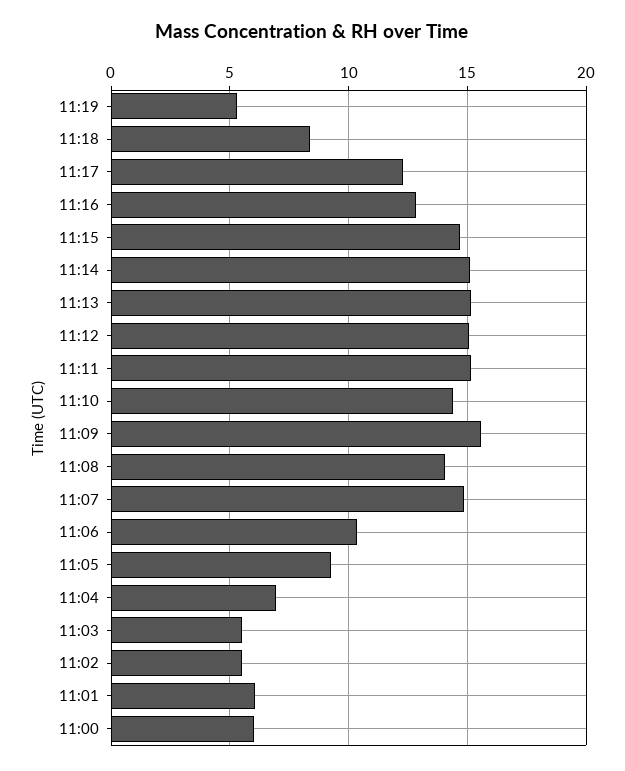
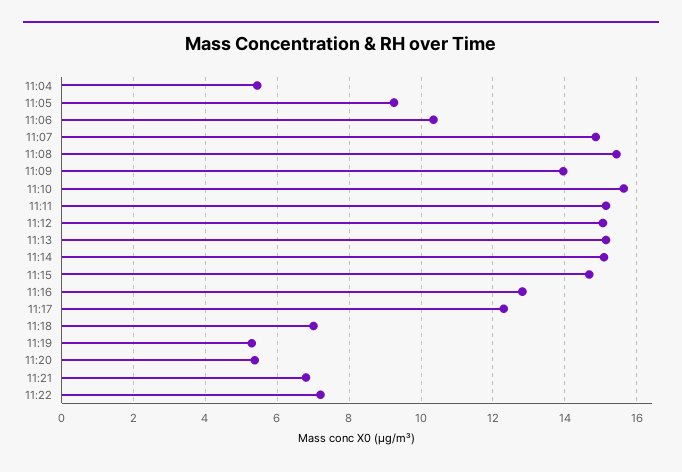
11:18: 8.5 -> 7
11:10: 14.5 -> 15.6
11:09: 15.5 -> 14
11:08: 14 -> 15.4
11:04: 7 -> 5.4
11:03: 5.5 -> none
11:02: 5.5 -> none
11:01: 6 -> none
11:00: 6 -> none
11:20: none -> 5.4
11:21: none -> 6.8
11:22: none -> 7.2

